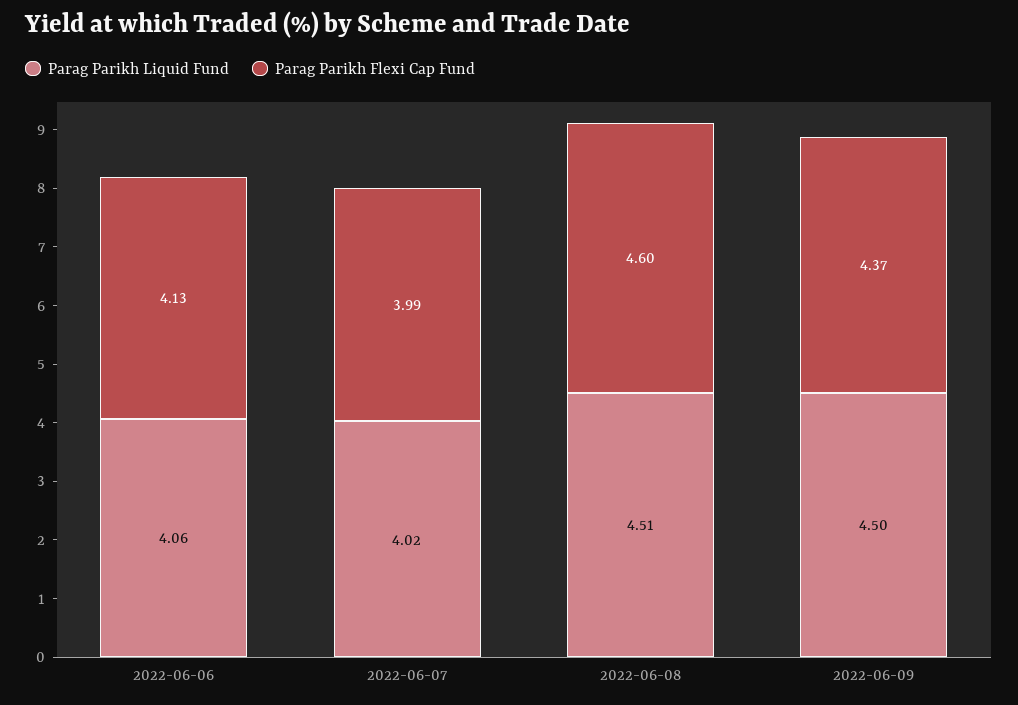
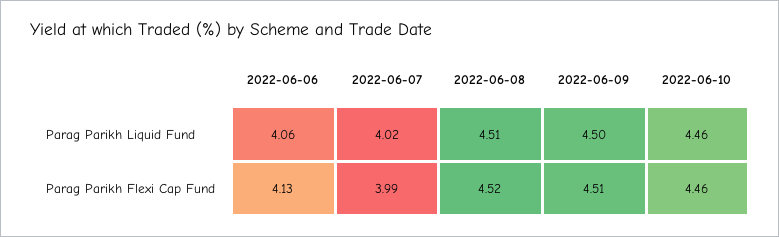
Parag Parikh Flexi Cap Fund, 2022-06-08: 4.6 -> 4.52
Parag Parikh Flexi Cap Fund, 2022-06-09: 4.37 -> 4.51
Parag Parikh Liquid Fund, 2022-06-10: none -> 4.46
Parag Parikh Flexi Cap Fund, 2022-06-10: none -> 4.46

